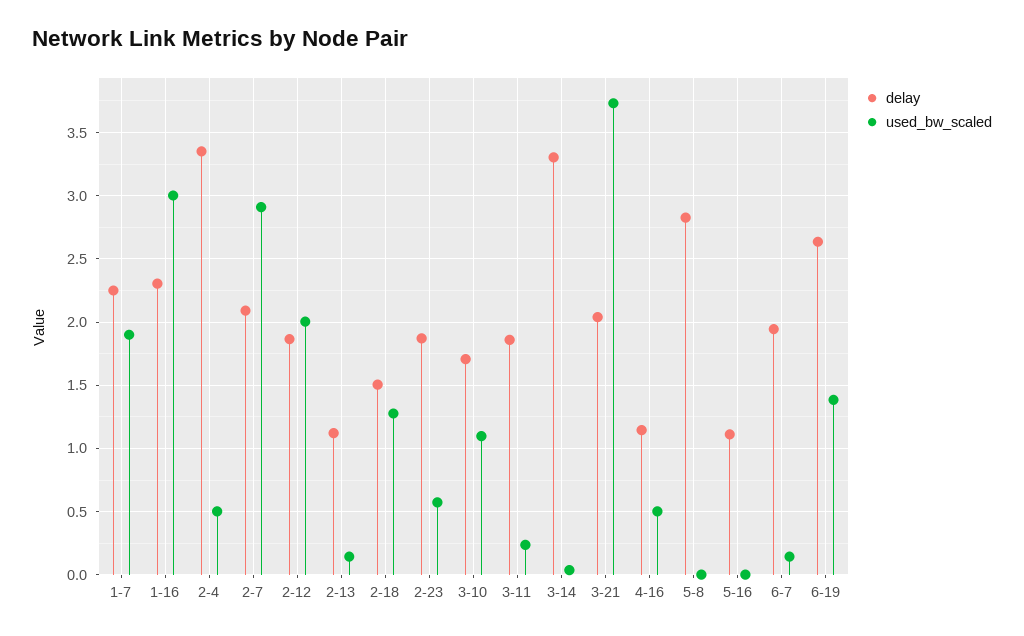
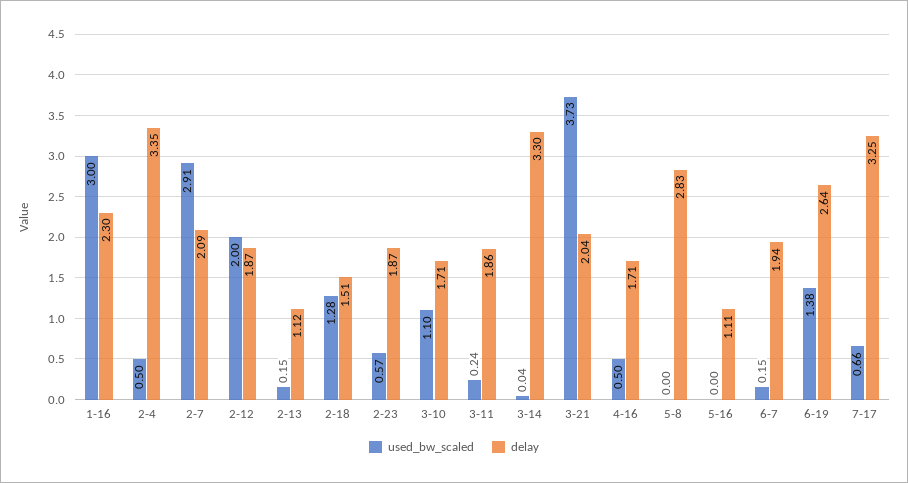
delay, 1-7: 2.25 -> none
used_bw_scaled, 1-7: 1.9 -> none
delay, 4-16: 1.15 -> 1.71
used_bw_scaled, 7-17: none -> 0.66
delay, 7-17: none -> 3.25

